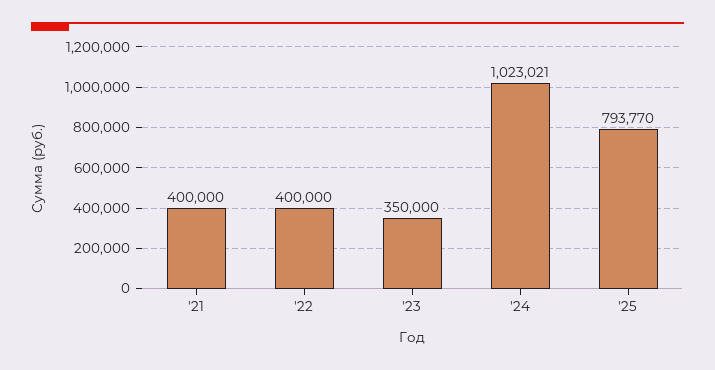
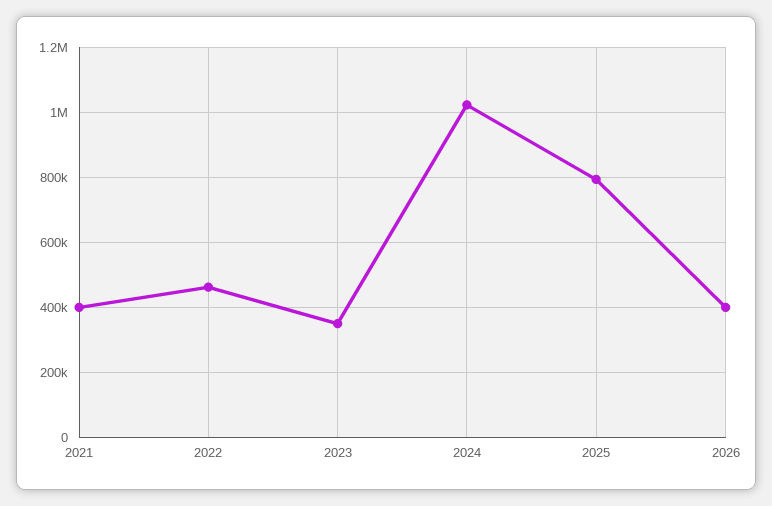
'22: 400000 -> 460000
2026: none -> 400000

